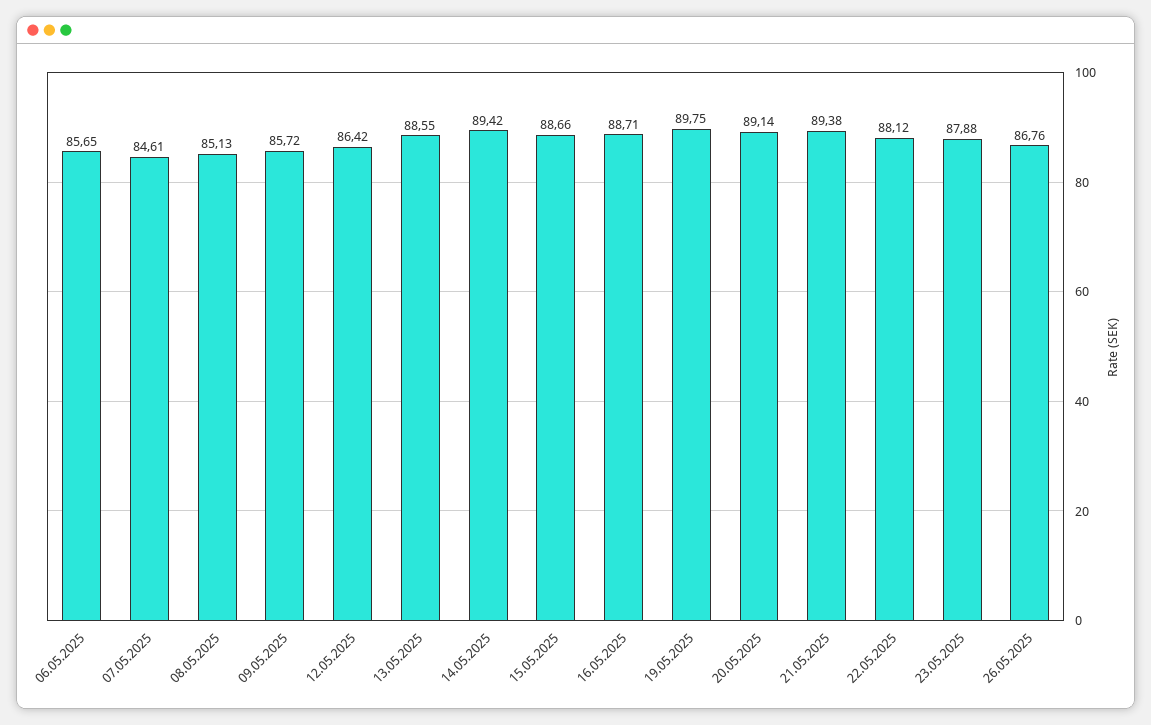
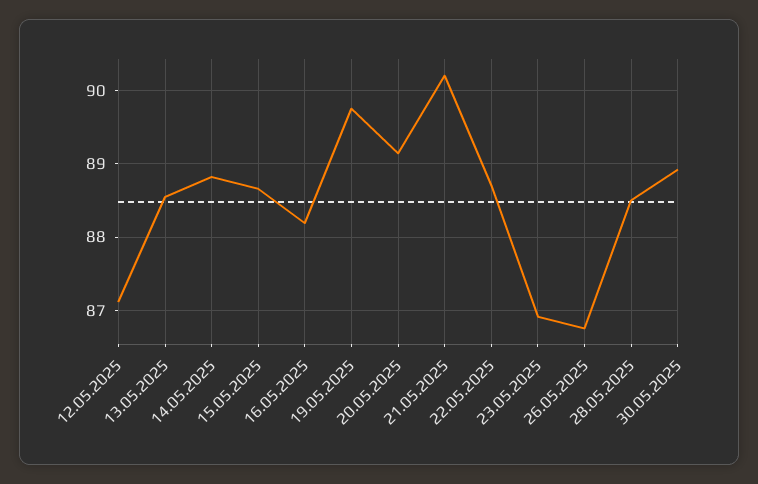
06.05.2025: 85.65 -> none
07.05.2025: 84.61 -> none
08.05.2025: 85.13 -> none
09.05.2025: 85.72 -> none
12.05.2025: 86.42 -> 87.1
14.05.2025: 89.42 -> 88.8
16.05.2025: 88.71 -> 88.2
21.05.2025: 89.38 -> 90.2
22.05.2025: 88.12 -> 88.7
23.05.2025: 87.88 -> 86.9
28.05.2025: none -> 88.5
30.05.2025: none -> 88.9

